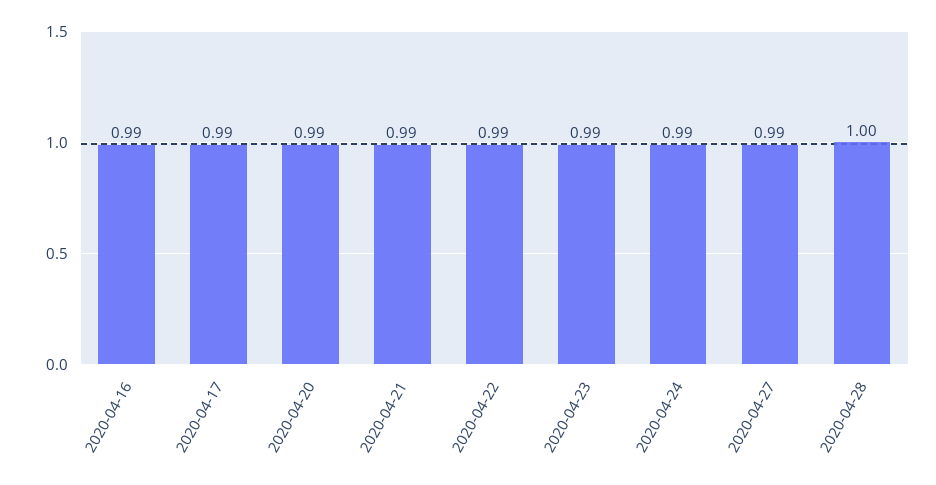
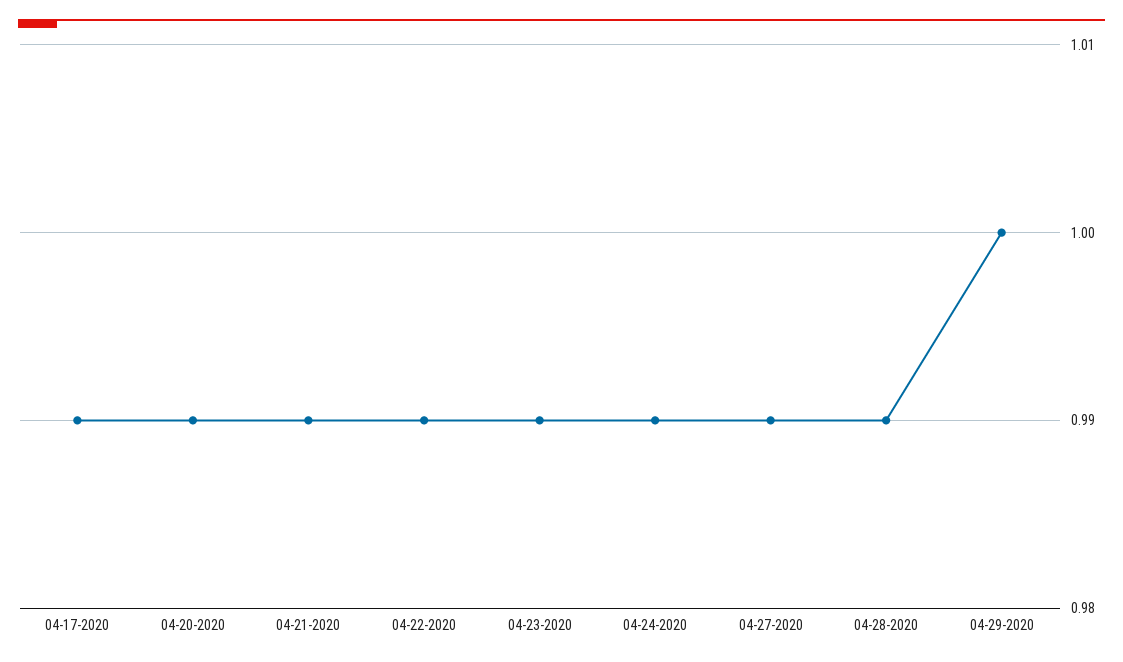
2020-04-16: 0.99 -> none
2020-04-28: 1 -> 0.99
04-29-2020: none -> 1

